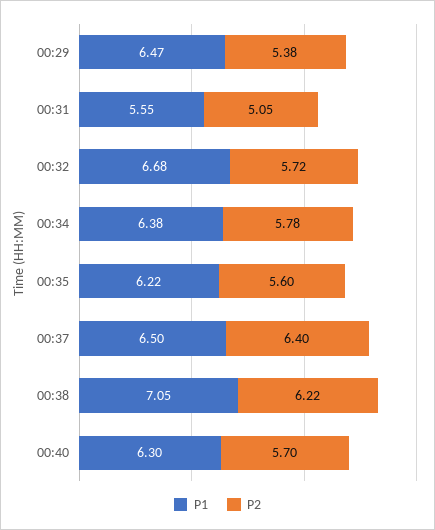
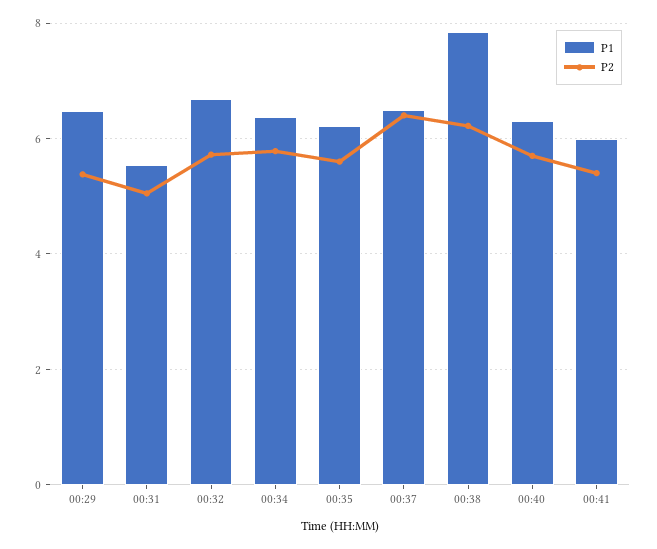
P1, 00:38: 7.05 -> 7.8
P1, 00:41: none -> 6
P2, 00:41: none -> 5.4

